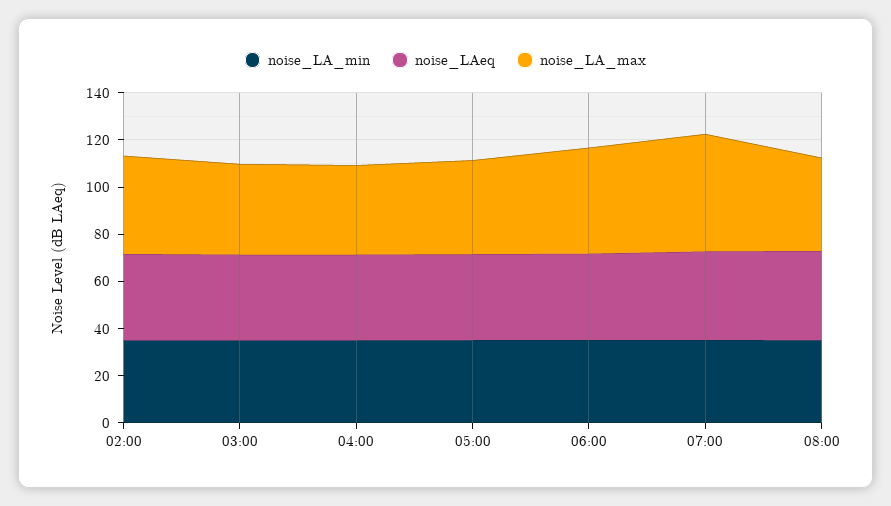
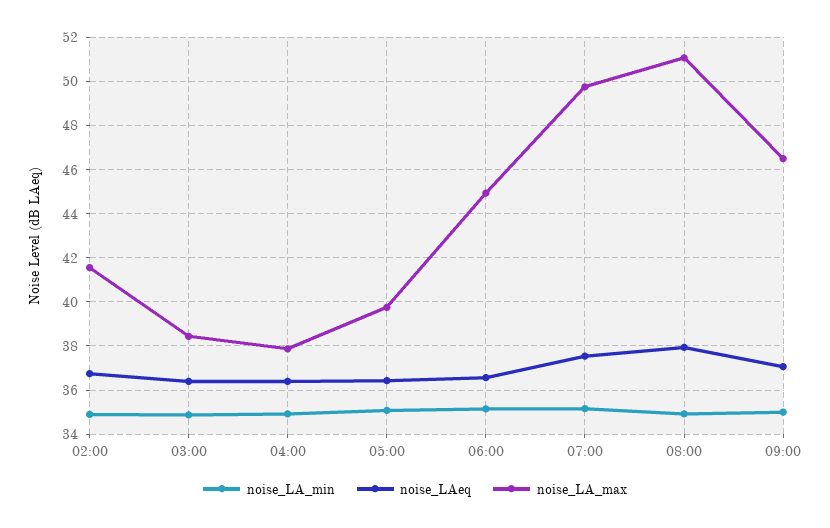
noise_LA_max, 08:00: 40 -> 51
noise_LA_min, 09:00: none -> 35
noise_LAeq, 09:00: none -> 37
noise_LA_max, 09:00: none -> 46.5

